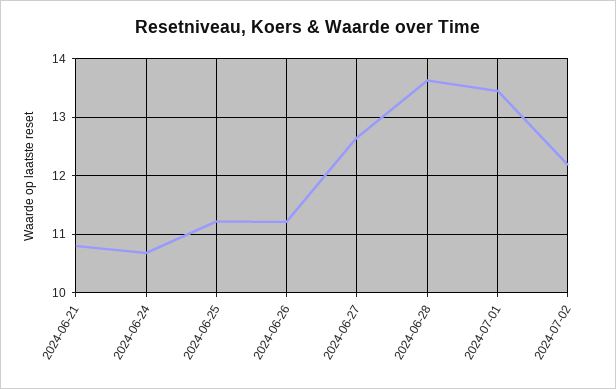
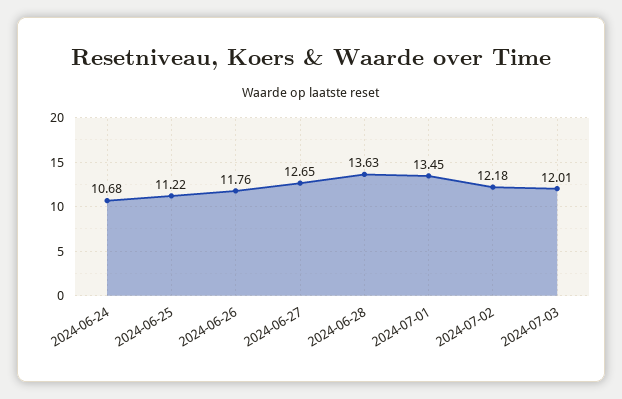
2024-06-21: 10.8 -> none
2024-06-26: 11.2 -> 11.76
2024-07-03: none -> 12.01

